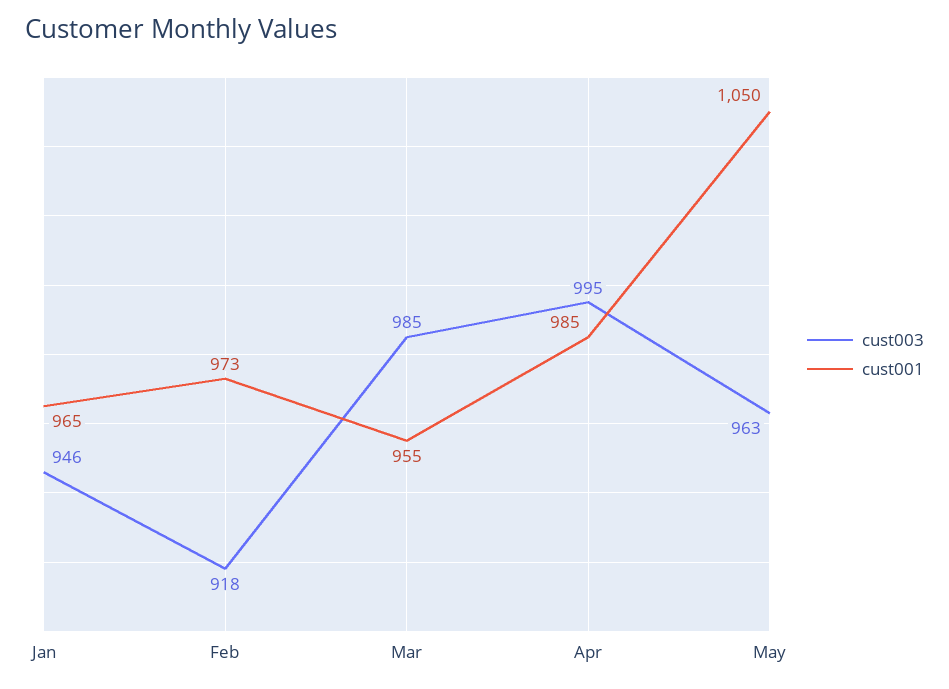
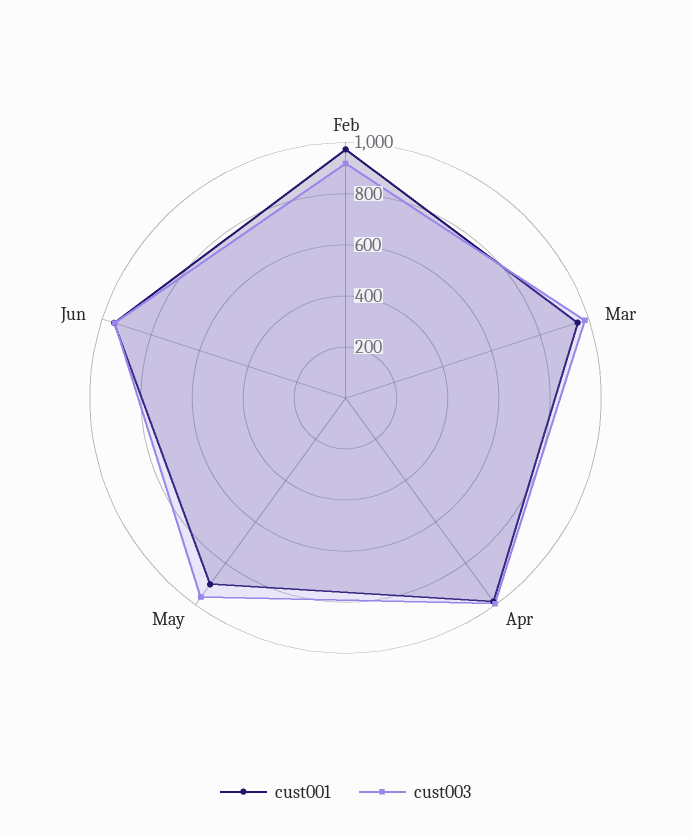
cust003, Jan: 946 -> none
cust001, Jan: 965 -> none
cust001, May: 1050 -> 900
cust001, Jun: none -> 950
cust003, Jun: none -> 950

